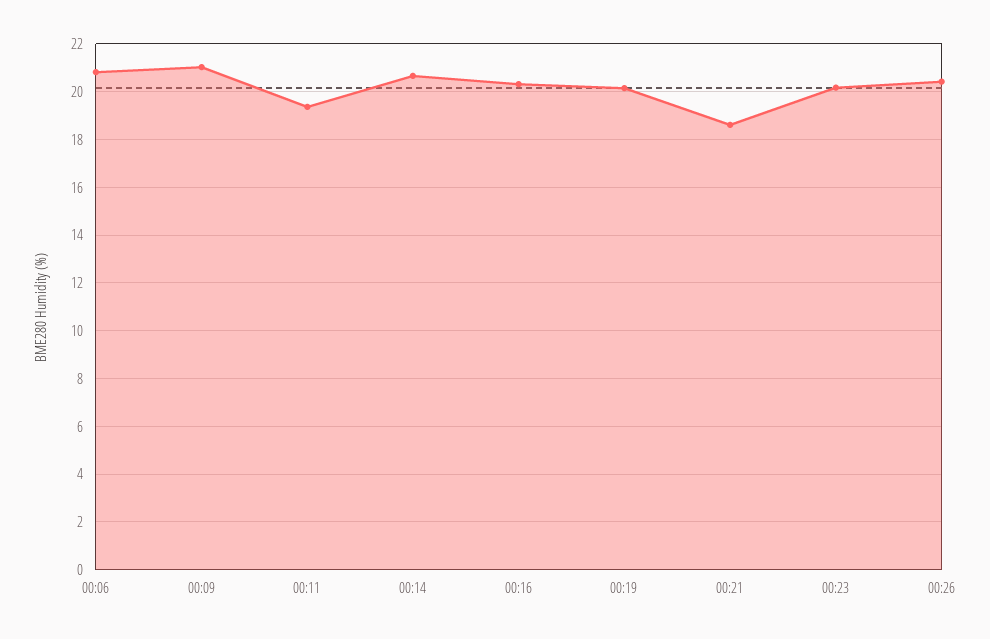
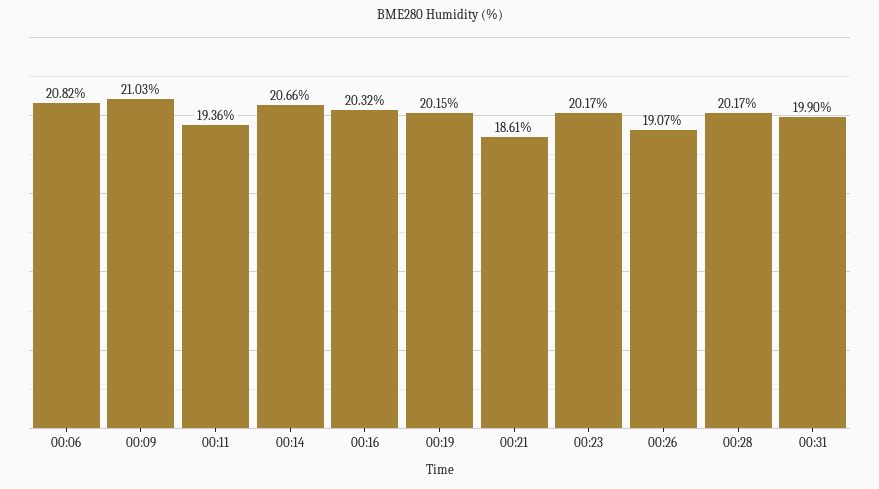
00:26: 20.5 -> 19.07
00:28: none -> 20.17
00:31: none -> 19.9

